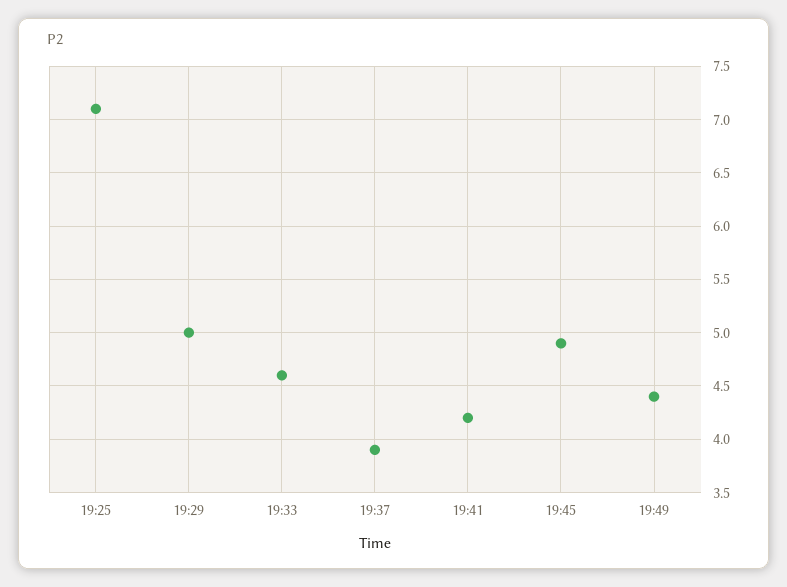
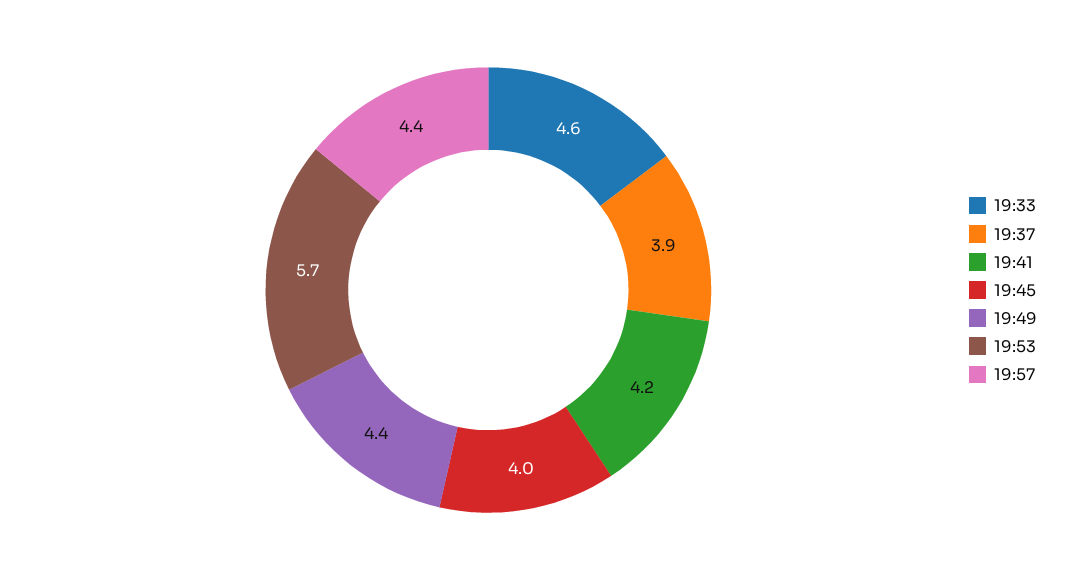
19:25: 7.1 -> none
19:29: 5 -> none
19:45: 4.9 -> 4
19:53: none -> 5.7
19:57: none -> 4.4

